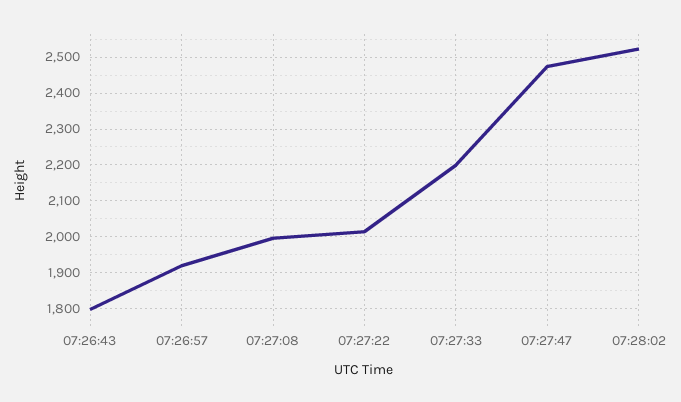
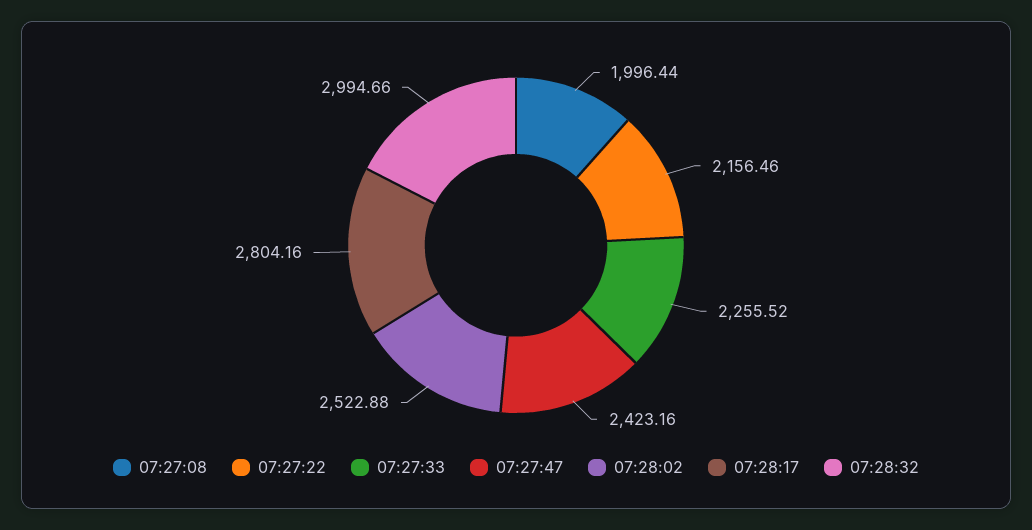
07:26:43: 1800 -> none
07:26:57: 1920 -> none
07:27:22: 2020 -> 2156.46
07:27:33: 2200 -> 2255.52
07:27:47: 2480 -> 2423.16
07:28:17: none -> 2804.16
07:28:32: none -> 2994.66

